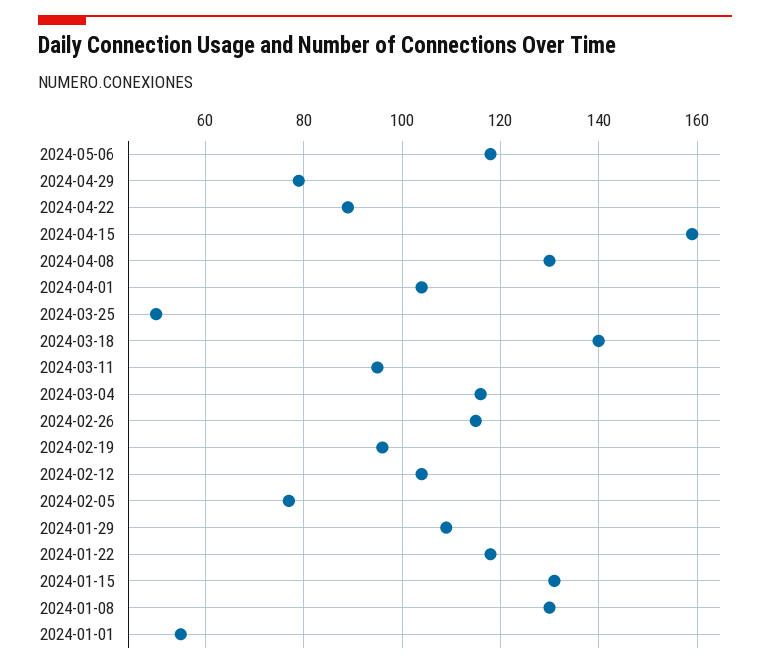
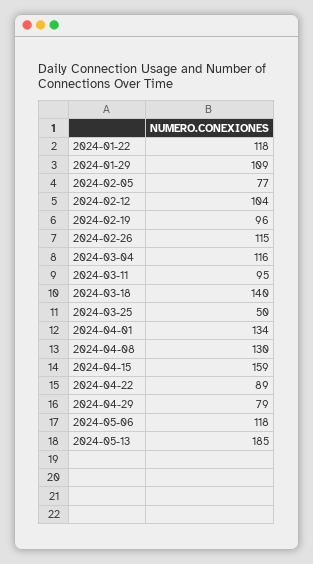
2024-04-01: 105 -> 134
2024-01-15: 130 -> none
2024-01-08: 130 -> none
2024-01-01: 55 -> none
2024-05-13: none -> 185

